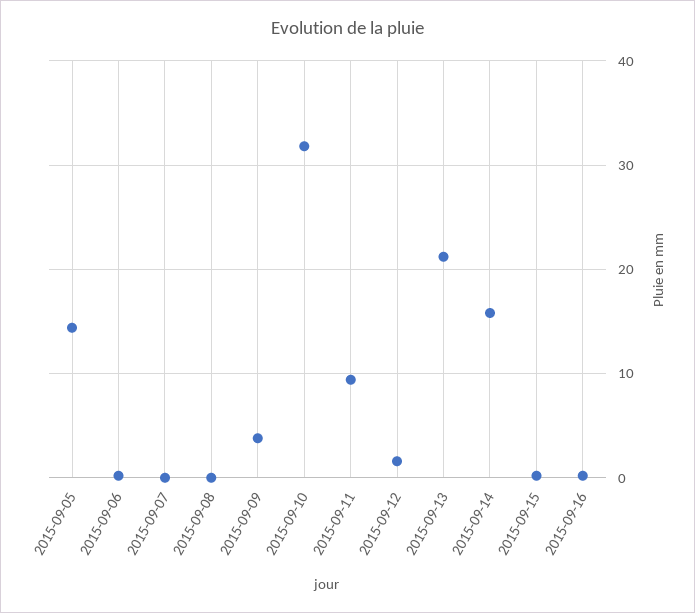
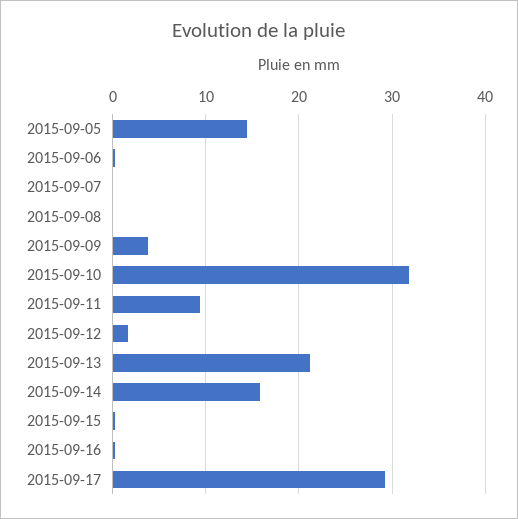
2015-09-17: none -> 29

